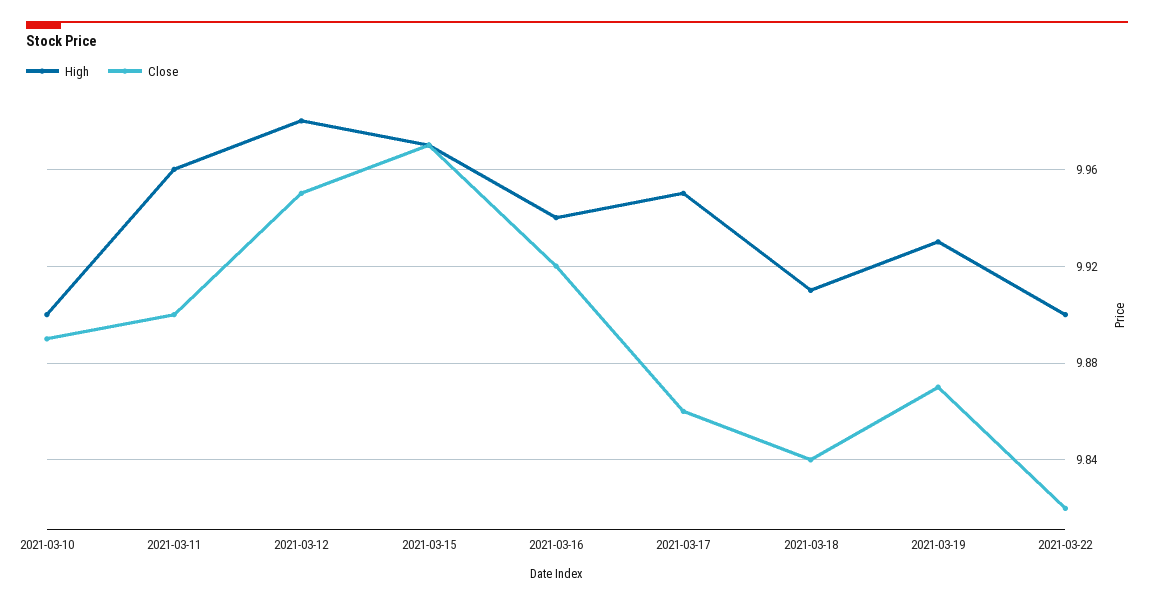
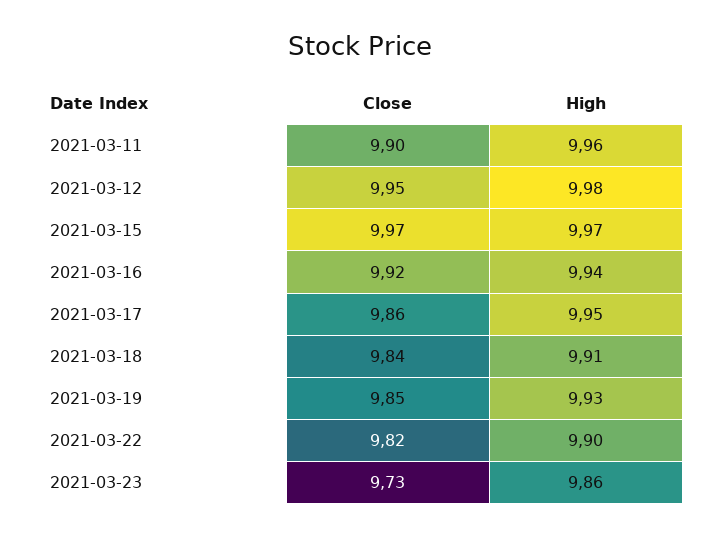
High, 2021-03-10: 9.9 -> none
Close, 2021-03-10: 9.89 -> none
Close, 2021-03-19: 9.87 -> 9.85
Close, 2021-03-23: none -> 9.73
High, 2021-03-23: none -> 9.86

